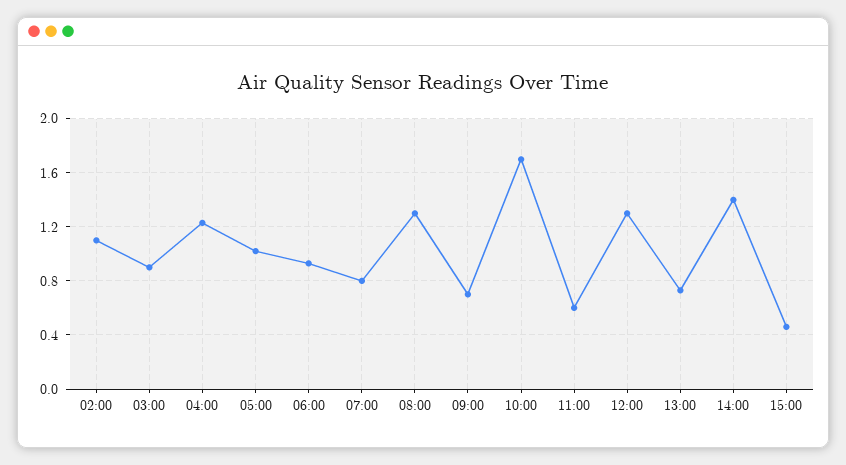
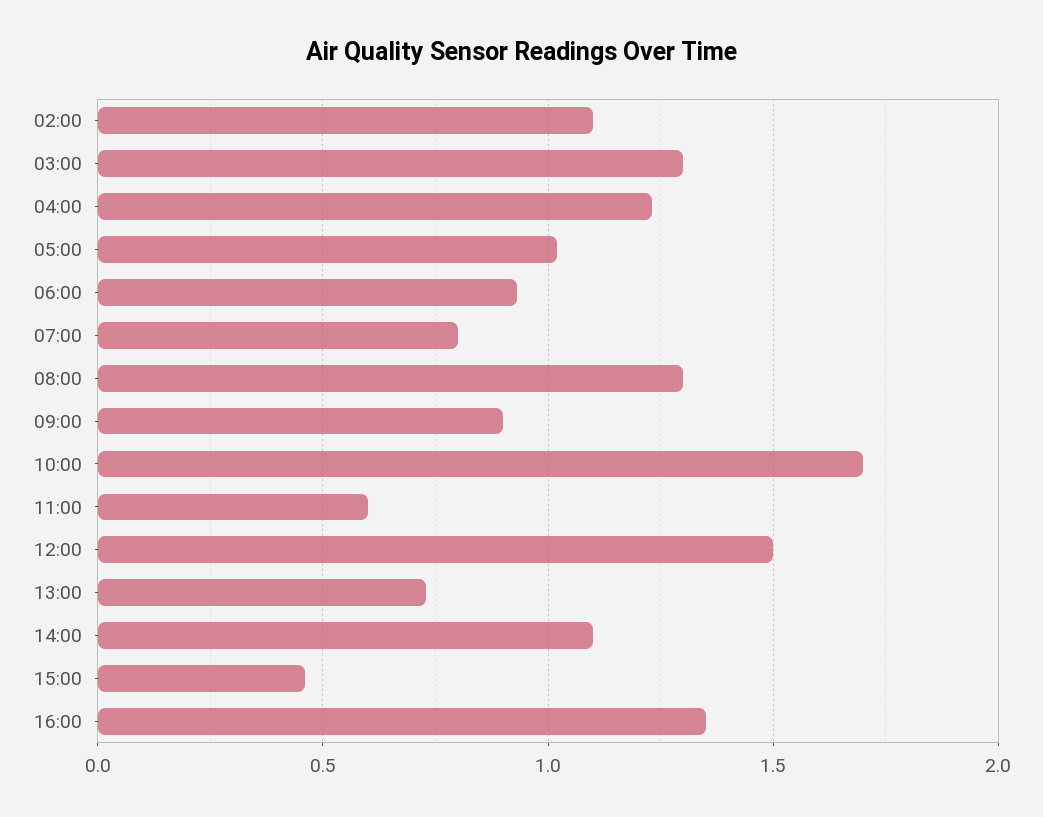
03:00: 0.9 -> 1.3
09:00: 0.7 -> 0.9
12:00: 1.3 -> 1.5
14:00: 1.4 -> 1.1
16:00: none -> 1.35

